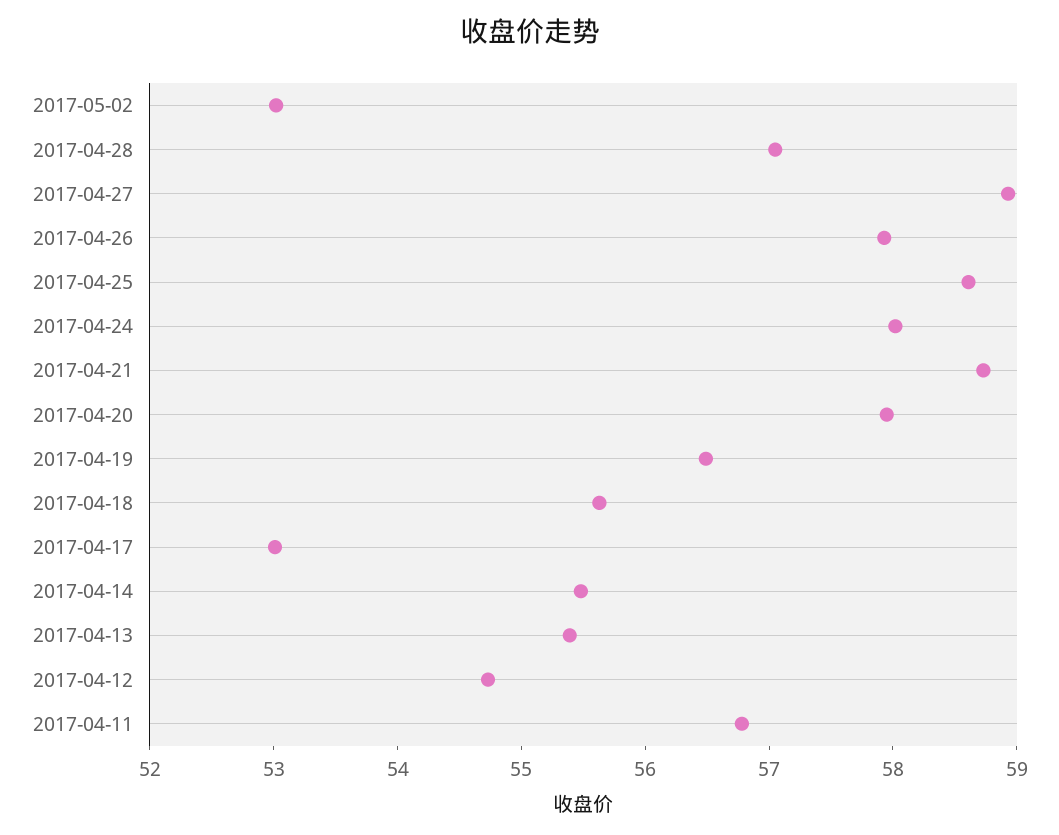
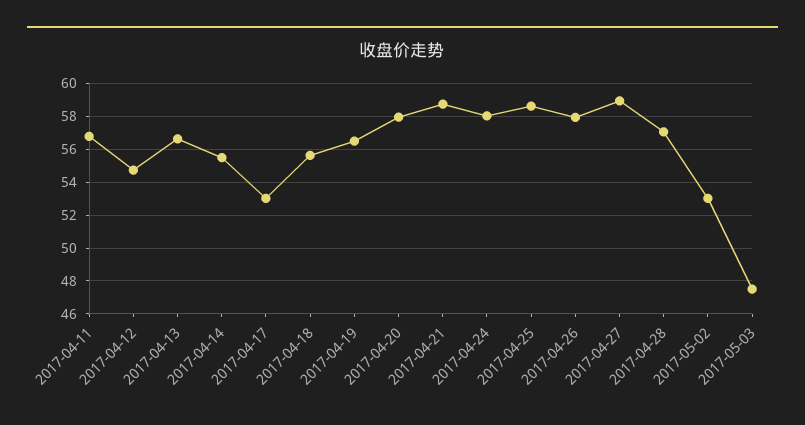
2017-04-13: 55.4 -> 56.5
2017-05-03: none -> 47.5

